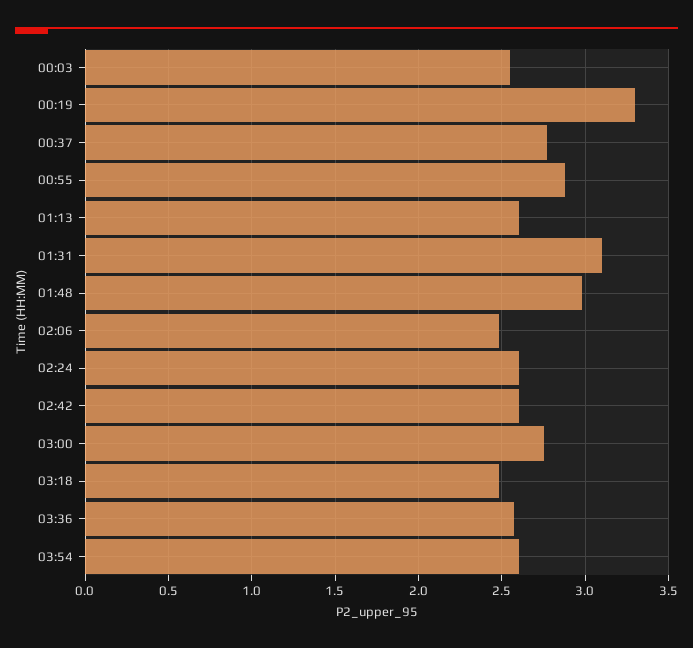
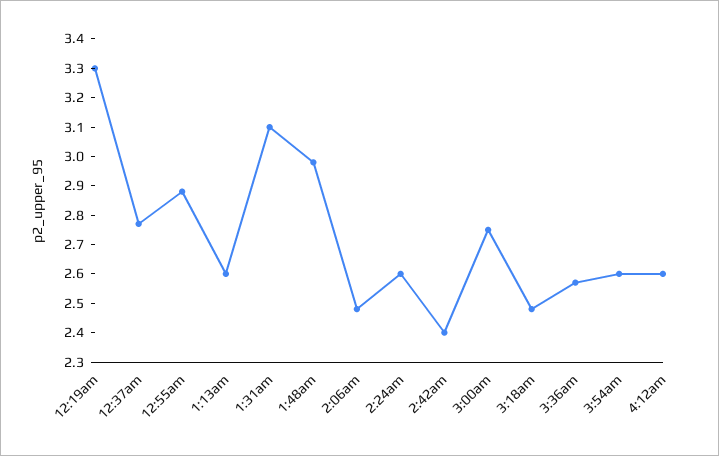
00:03: 2.55 -> none
02:42: 2.6 -> 2.4
4:12am: none -> 2.6

